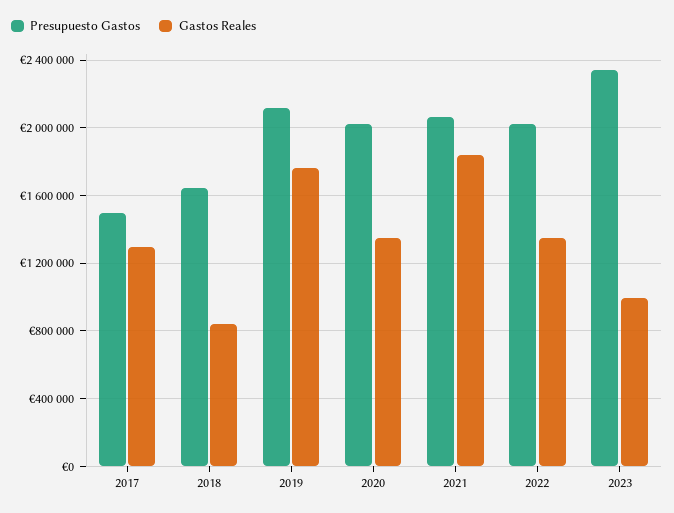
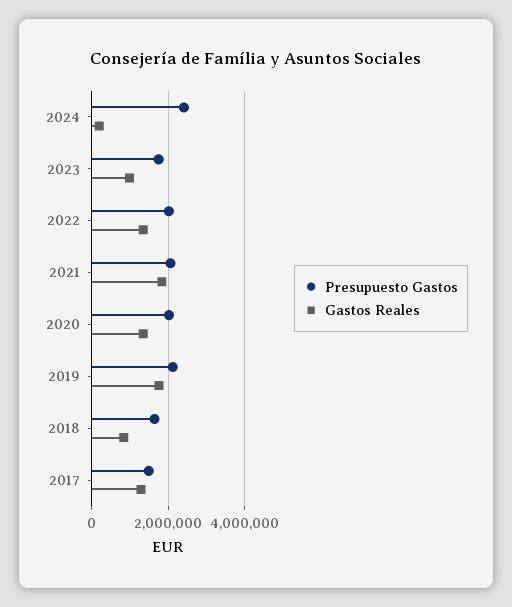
Presupuesto Gastos, 2023: 2350000 -> 1800000
Presupuesto Gastos, 2024: none -> 2400000
Gastos Reales, 2024: none -> 200000

